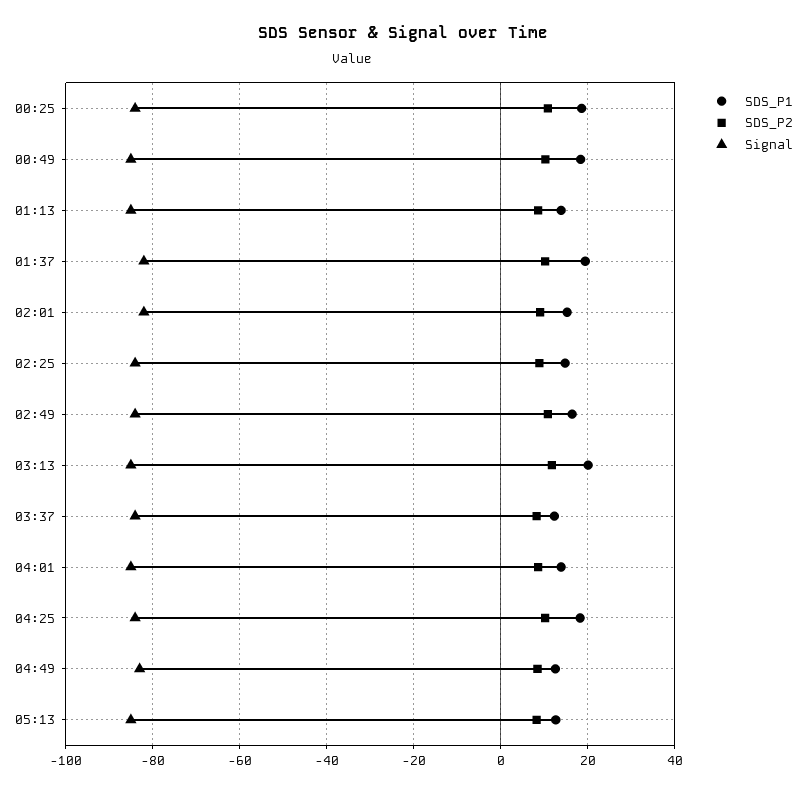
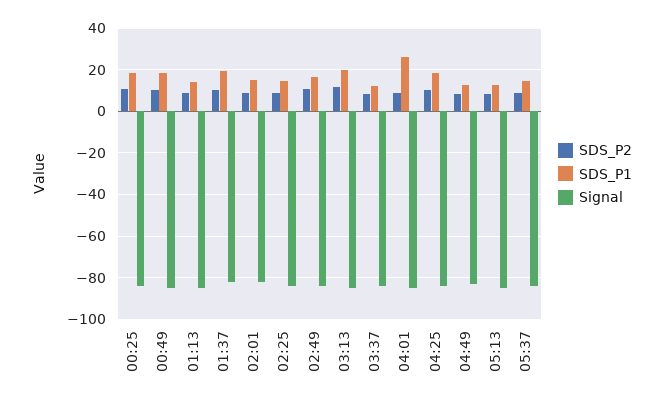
SDS_P1, 04:01: 14 -> 25
SDS_P2, 05:37: none -> 10
SDS_P1, 05:37: none -> 15
Signal, 05:37: none -> -85

